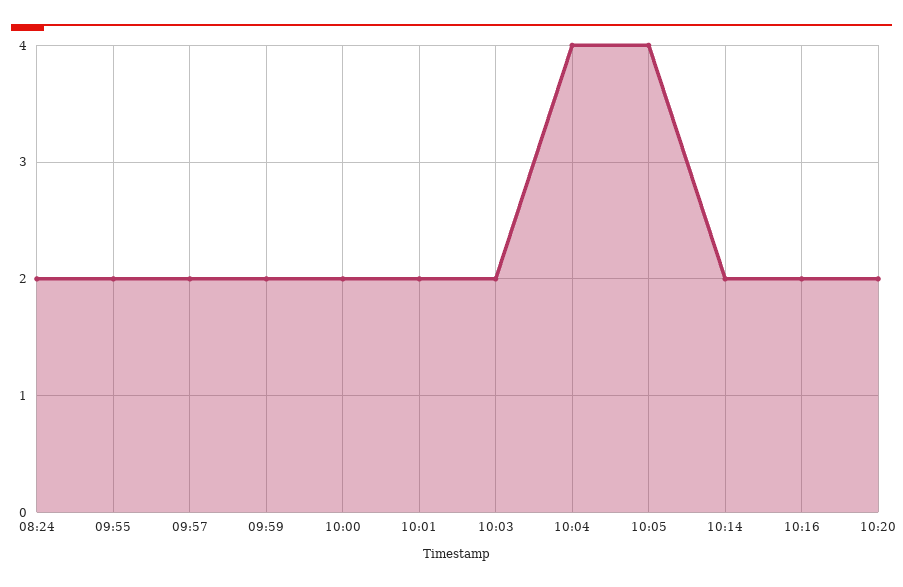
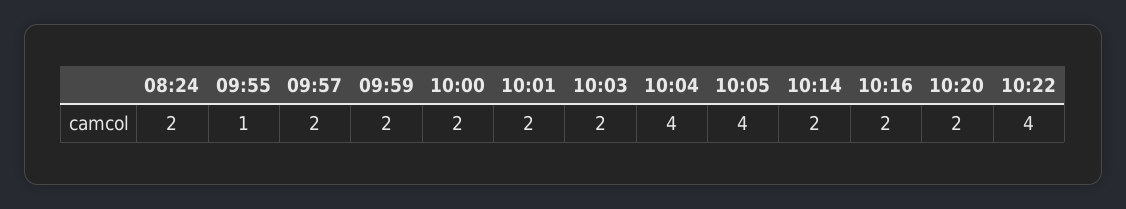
09:55: 2 -> 1
10:22: none -> 4

